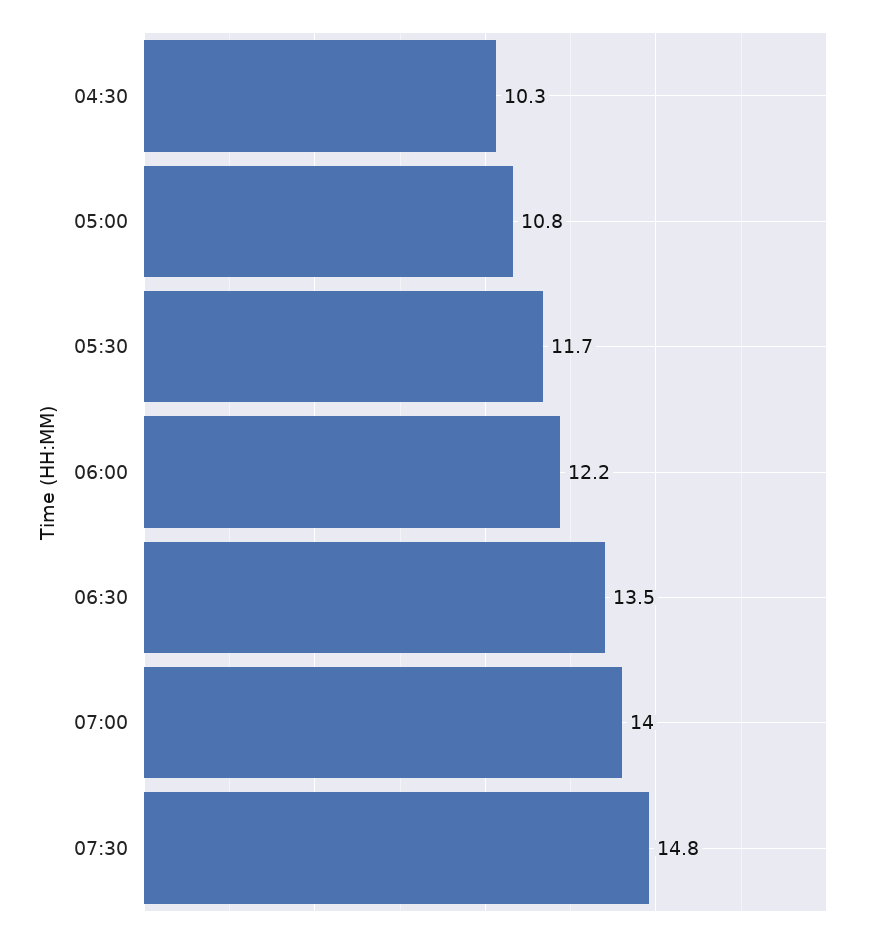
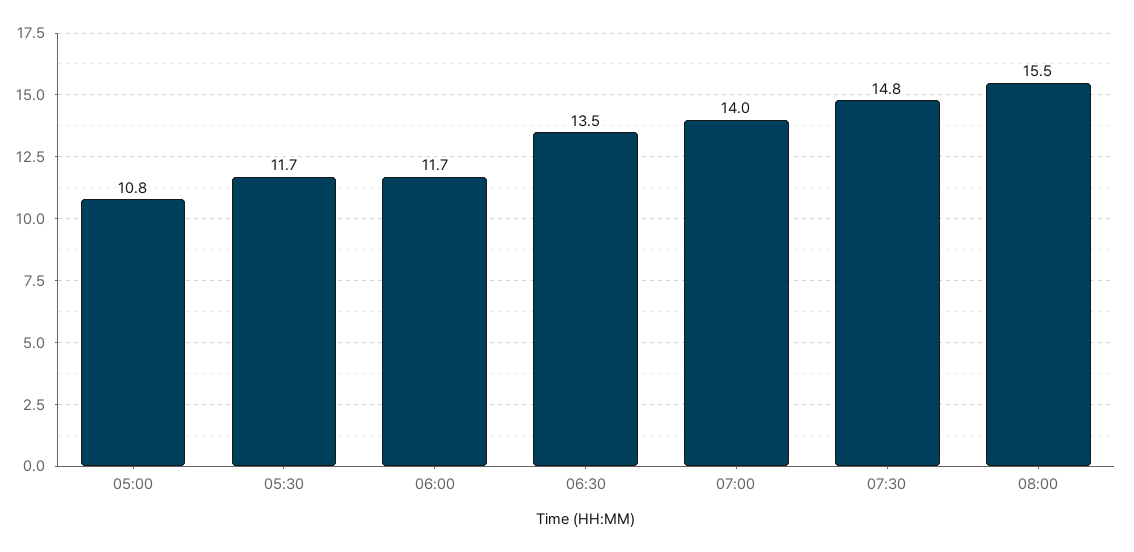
04:30: 10.3 -> none
06:00: 12.2 -> 11.7
08:00: none -> 15.5

